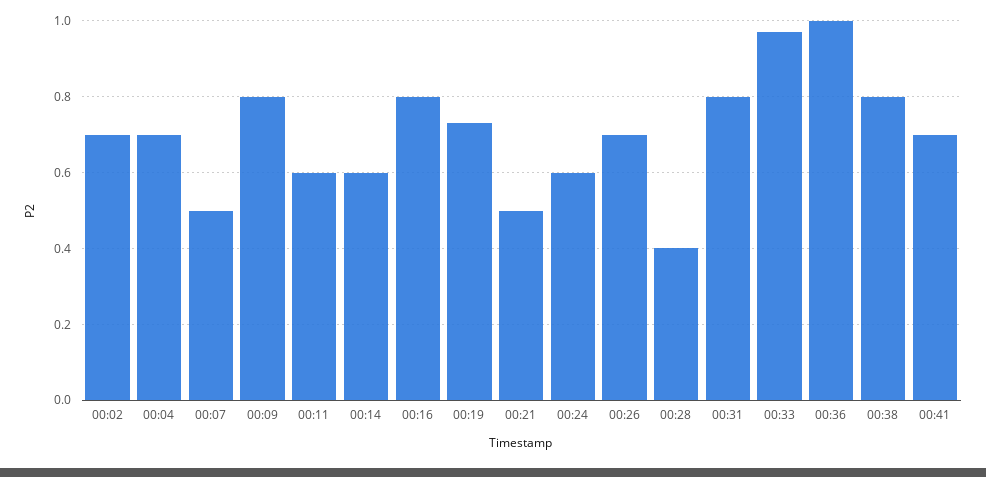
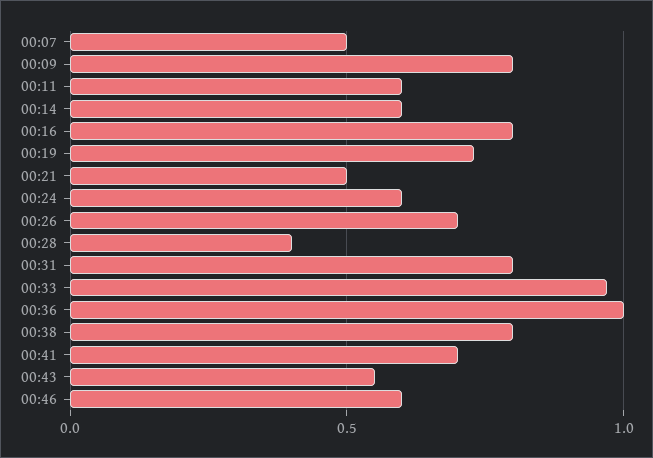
00:02: 0.7 -> none
00:04: 0.7 -> none
00:43: none -> 0.55
00:46: none -> 0.6

